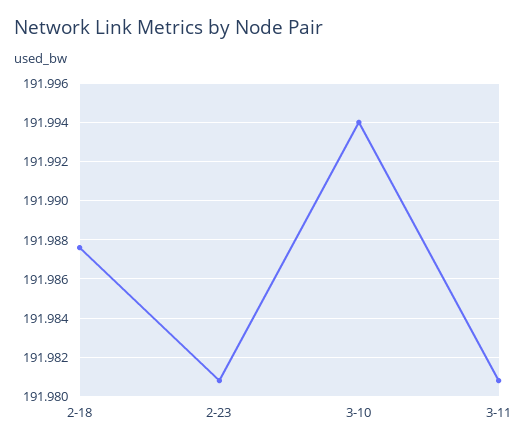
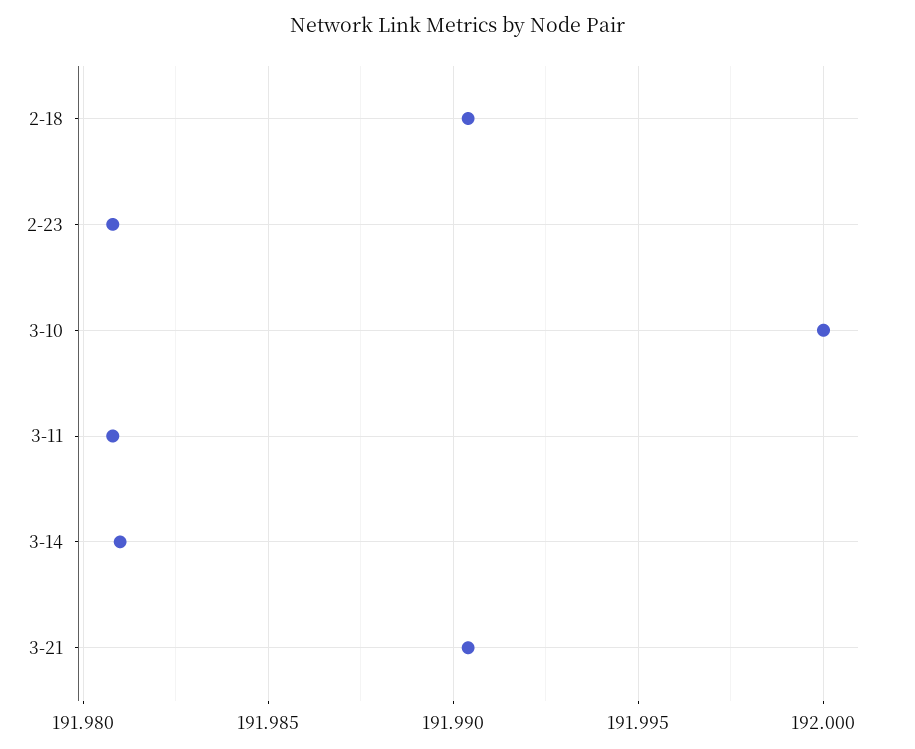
2-18: 191.9875 -> 191.9905
3-10: 191.994 -> 192
3-14: none -> 191.981
3-21: none -> 191.9905

